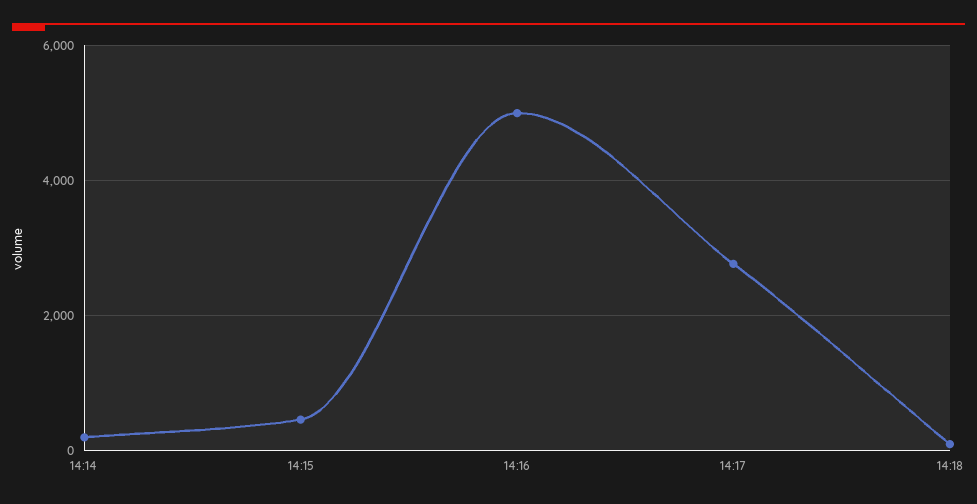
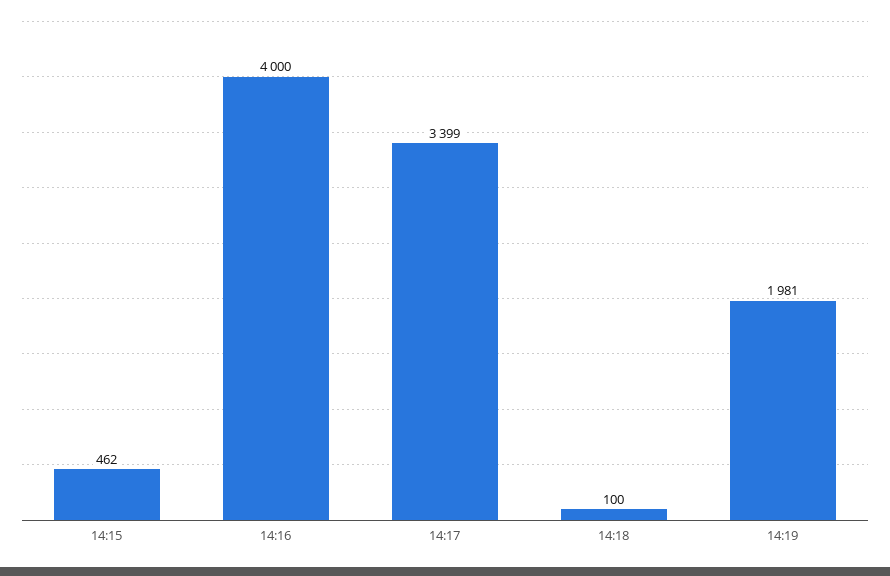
14:14: 200 -> none
14:16: 5000 -> 4000
14:17: 2800 -> 3399
14:19: none -> 1981

